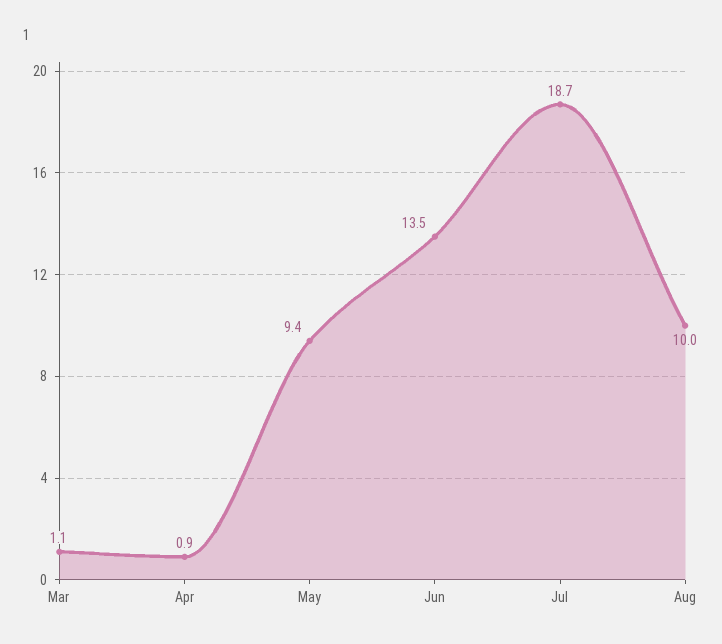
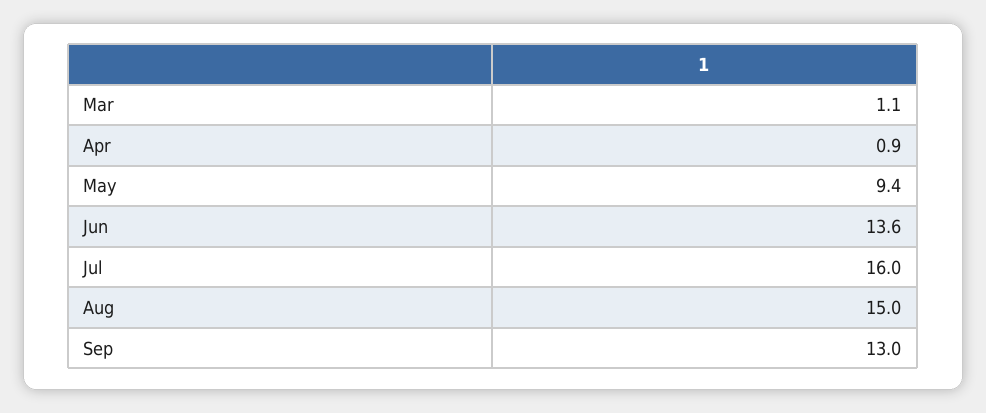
Jun: 13.5 -> 13.6
Jul: 18.7 -> 16
Aug: 10 -> 15
Sep: none -> 13

